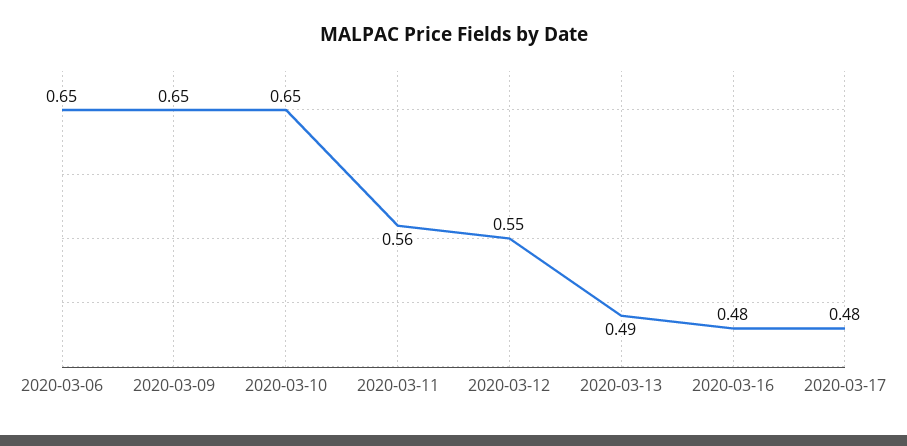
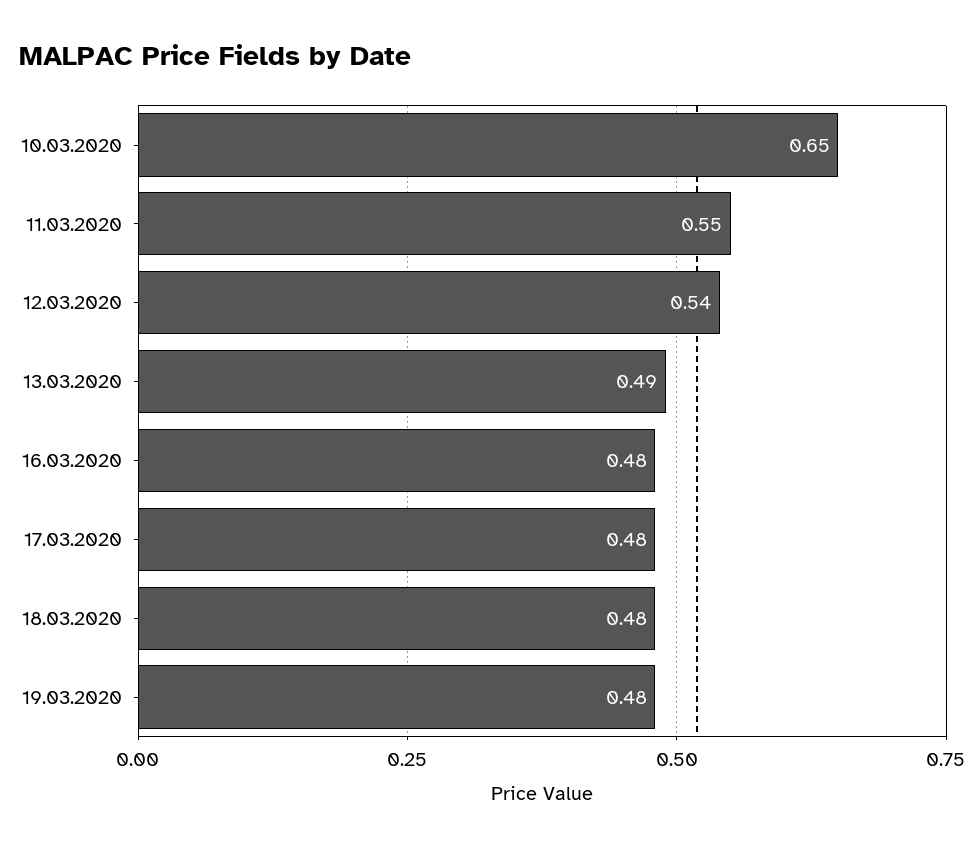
2020-03-06: 0.65 -> none
2020-03-09: 0.65 -> none
2020-03-11: 0.56 -> 0.55
2020-03-12: 0.55 -> 0.54
18.03.2020: none -> 0.48
19.03.2020: none -> 0.48

